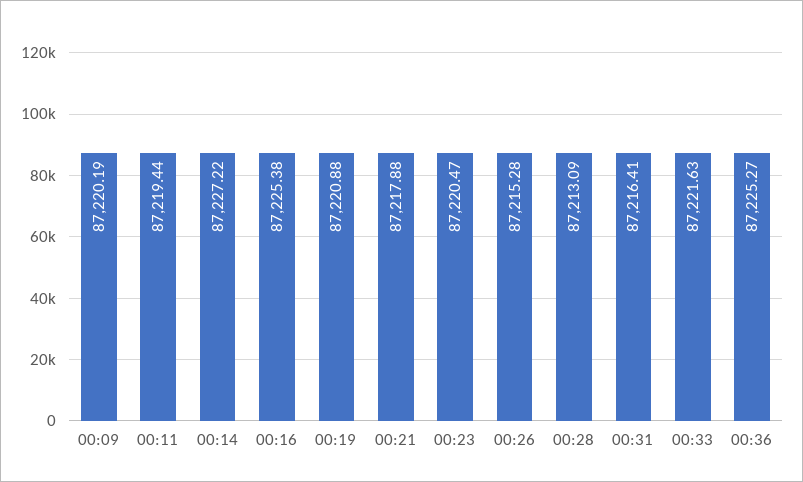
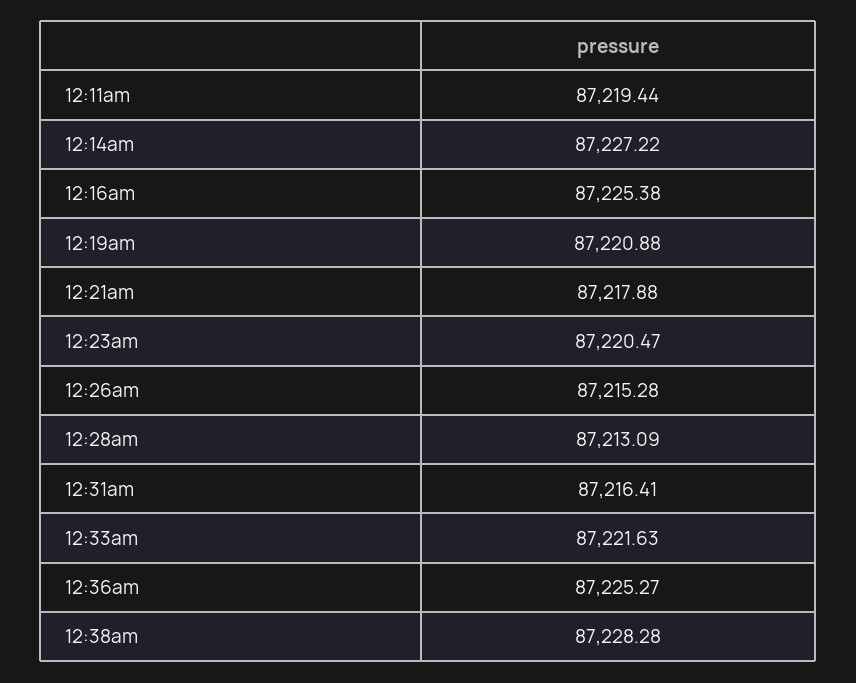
00:09: 87220.19 -> none
12:38am: none -> 87228.28

